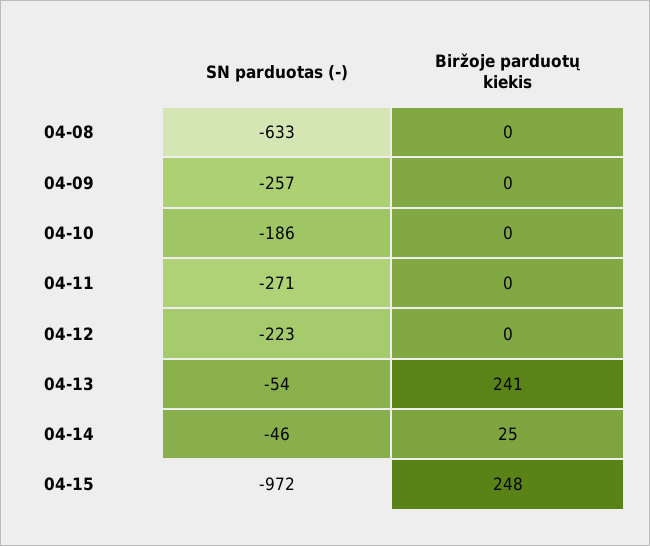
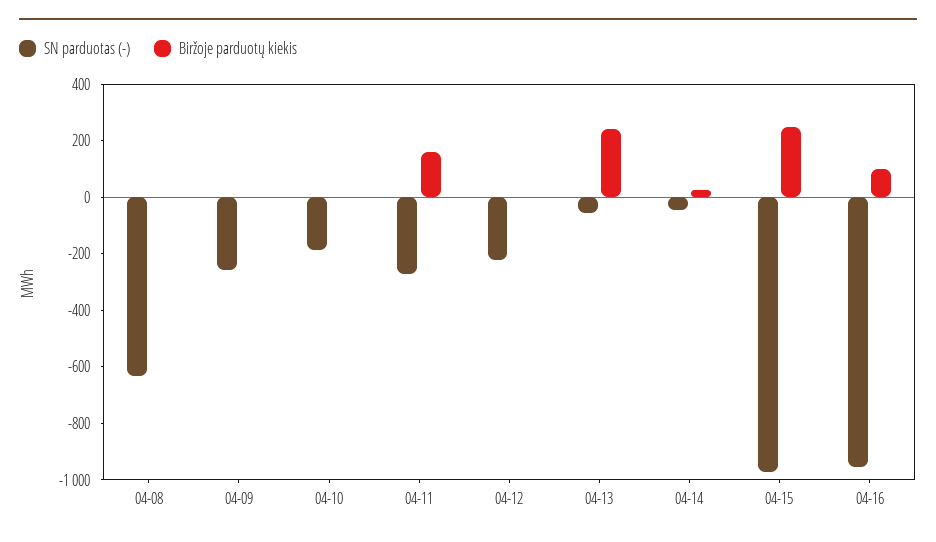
Biržoje parduotų kiekis, 04-11: 0 -> 150
SN parduotas (-), 04-16: none -> -950
Biržoje parduotų kiekis, 04-16: none -> 100

